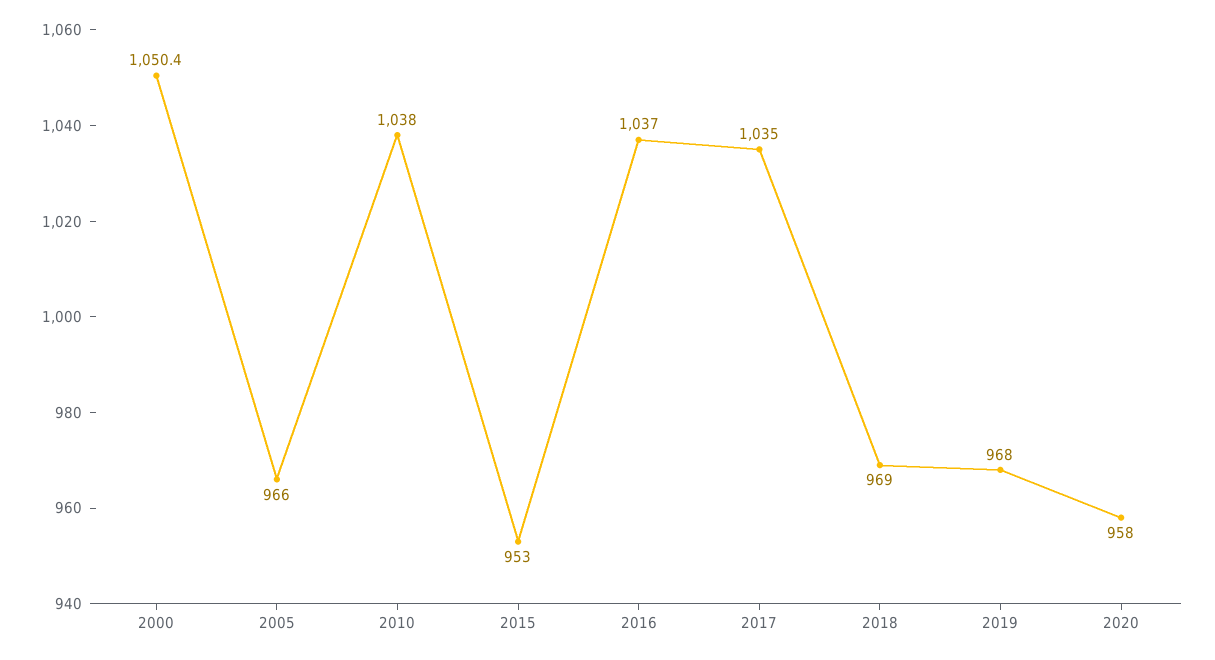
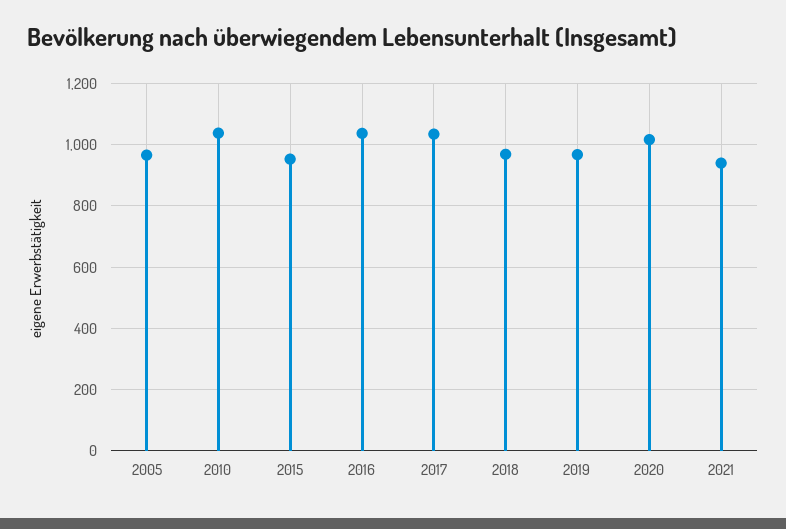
2000: 1050.4 -> none
2020: 958 -> 1020
2021: none -> 940

